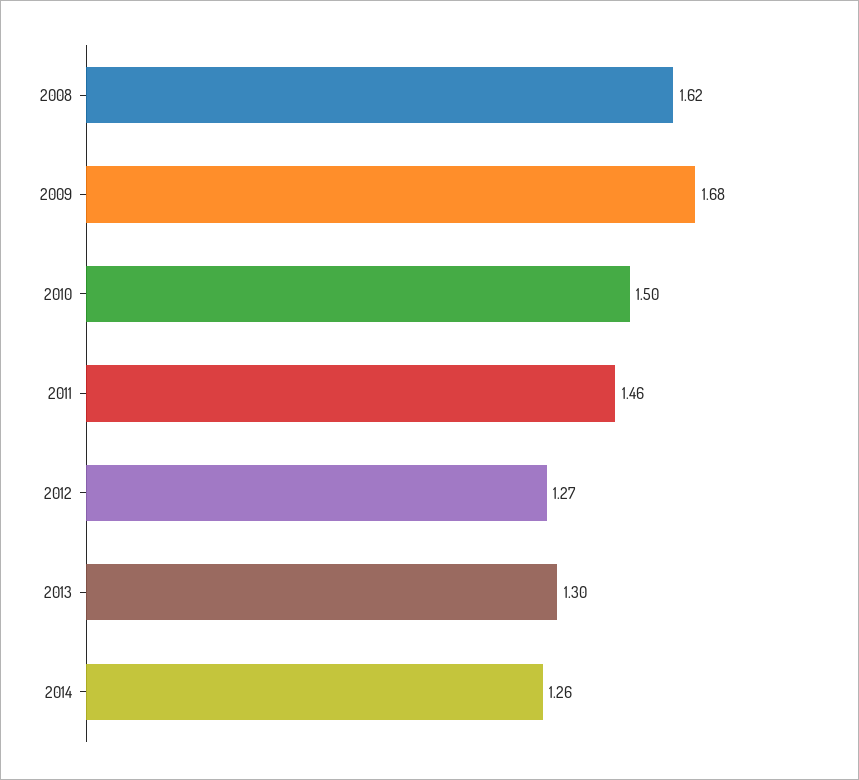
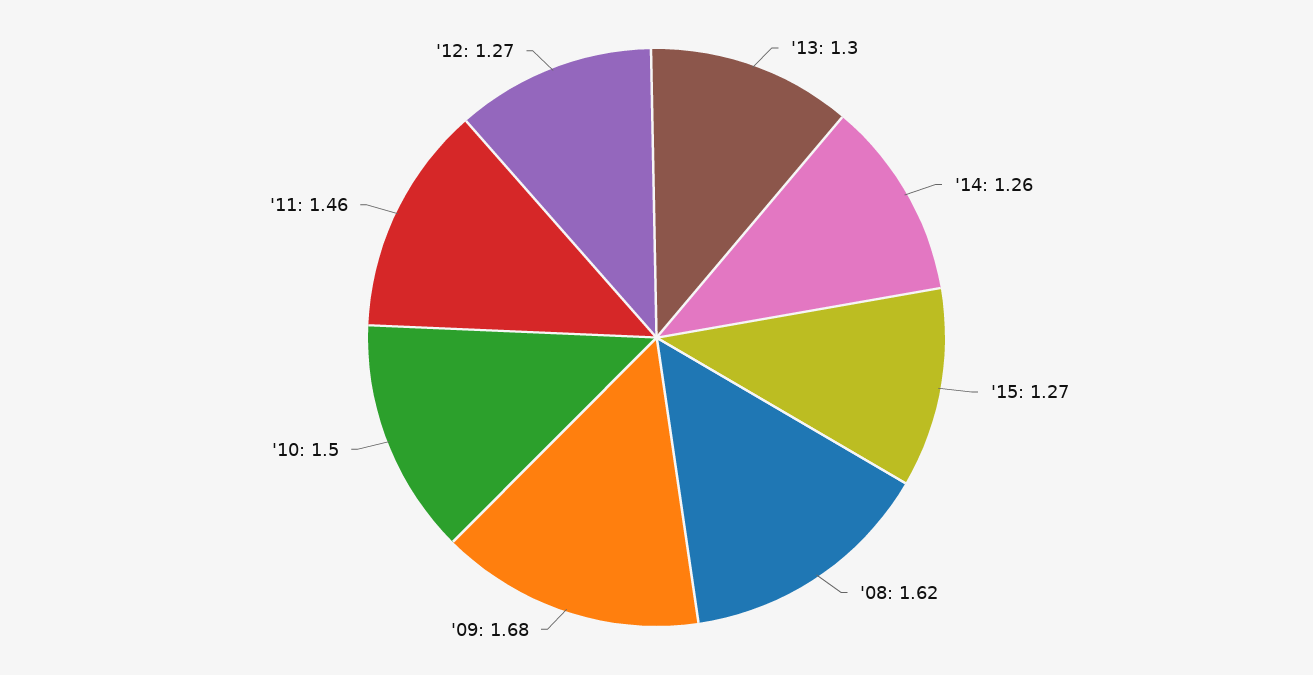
'15: none -> 1.27

